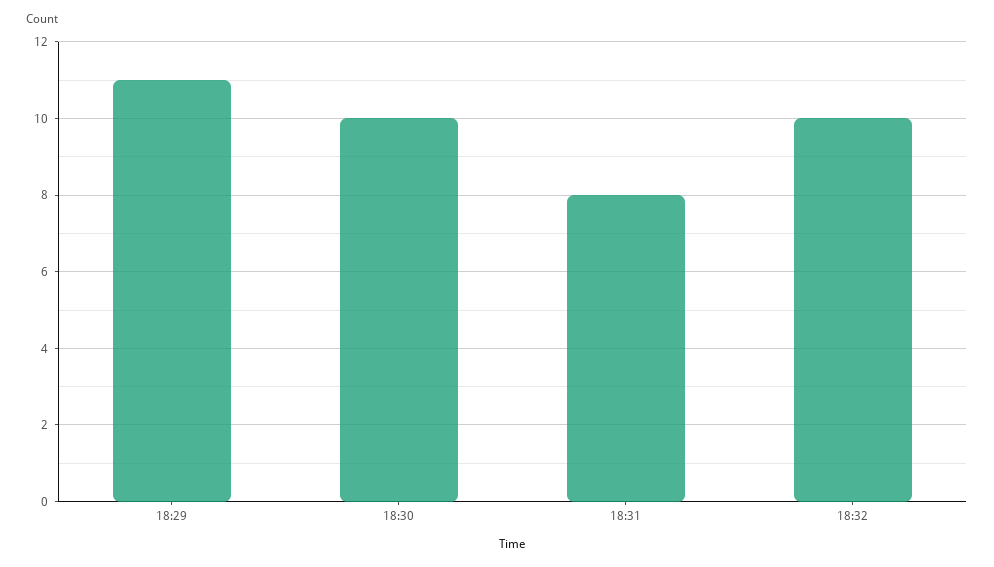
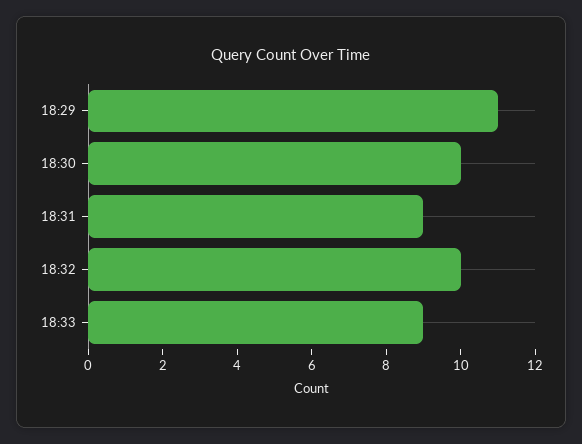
18:31: 8 -> 9
18:33: none -> 9

